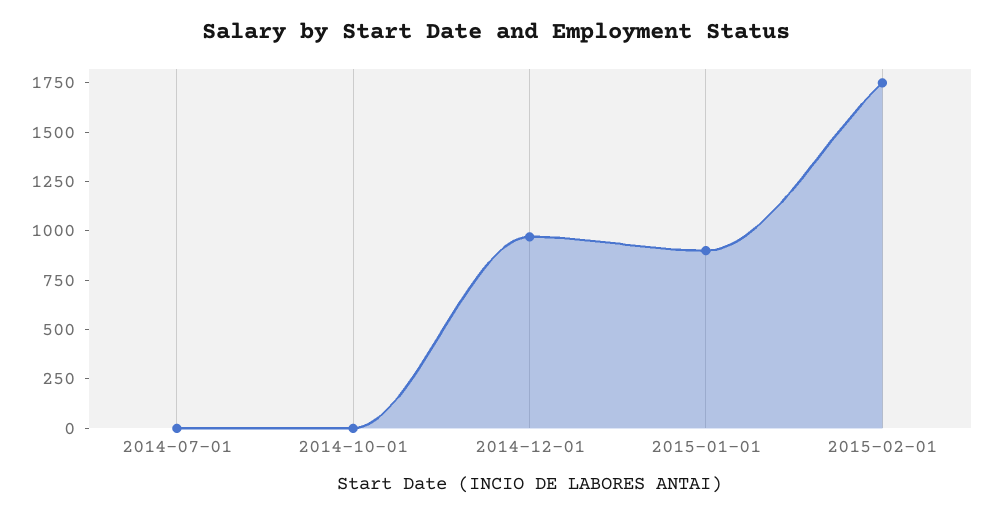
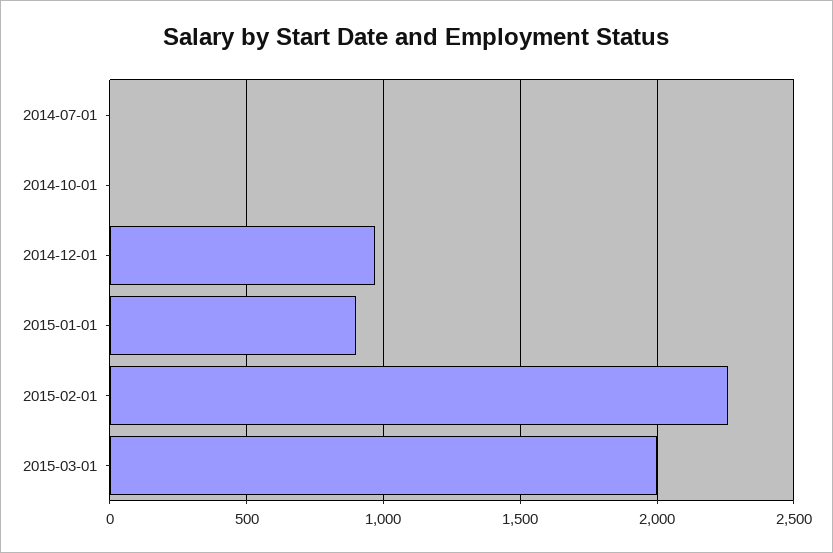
2015-02-01: 1750 -> 2250
2015-03-01: none -> 2000

